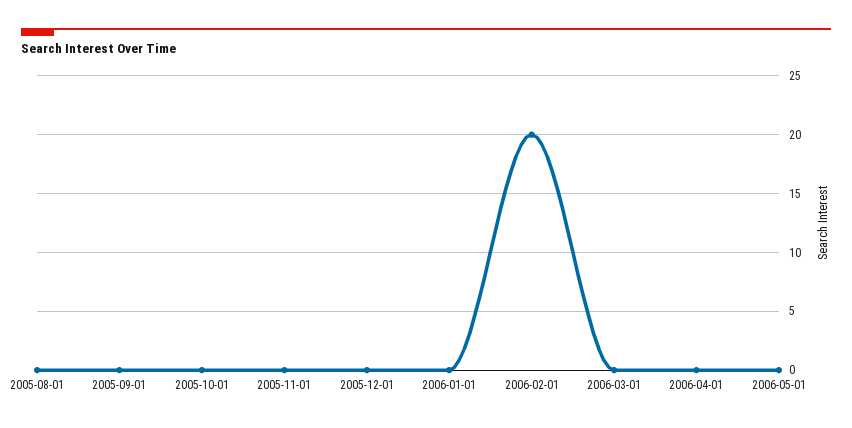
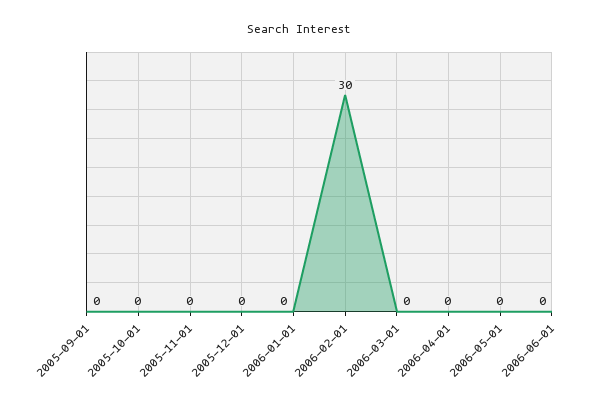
2005-08-01: 0 -> none
2006-02-01: 20 -> 30
2006-06-01: none -> 0

